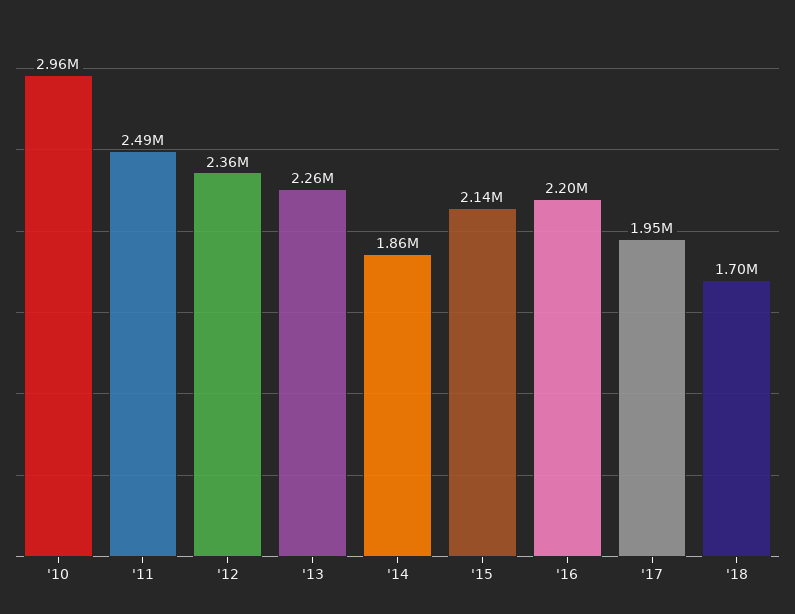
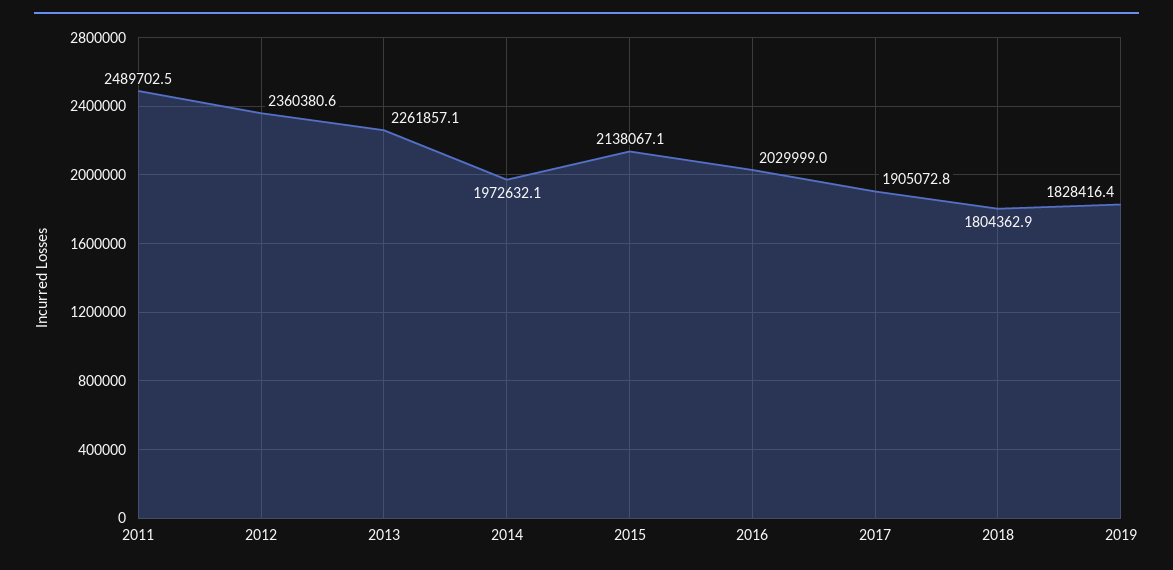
'10: 2960000 -> none
'14: 1860000 -> 1972632.1
'16: 2200000 -> 2029999
'17: 1950000 -> 1905072.8
'18: 1700000 -> 1804362.9
2019: none -> 1828416.4

